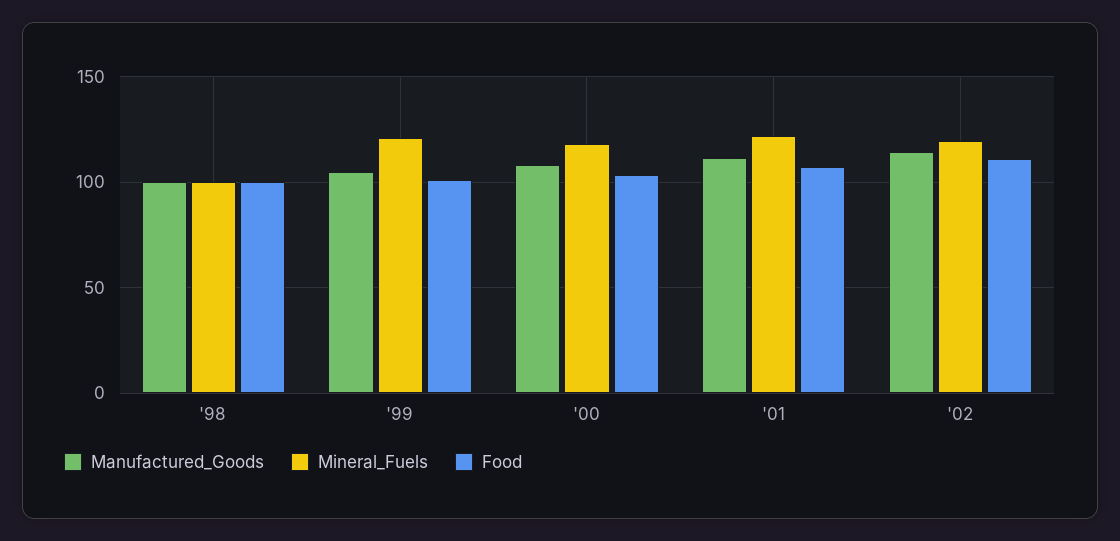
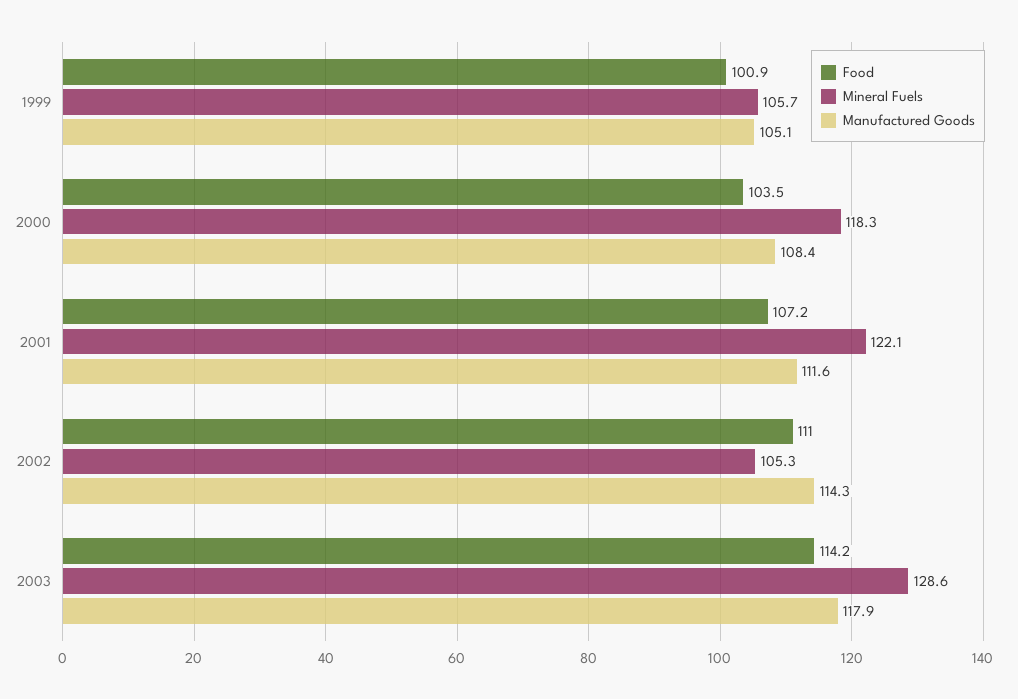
Manufactured_Goods, '98: 100 -> none
Mineral_Fuels, '98: 100 -> none
Food, '98: 100 -> none
Mineral_Fuels, '99: 120 -> 105.7
Mineral_Fuels, '02: 120 -> 105.3
Food, 2003: none -> 114.2
Mineral_Fuels, 2003: none -> 128.6
Manufactured_Goods, 2003: none -> 117.9

